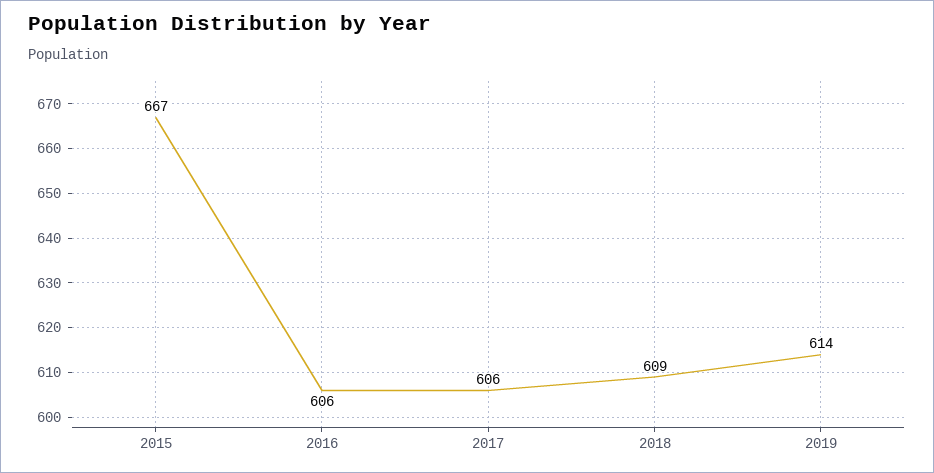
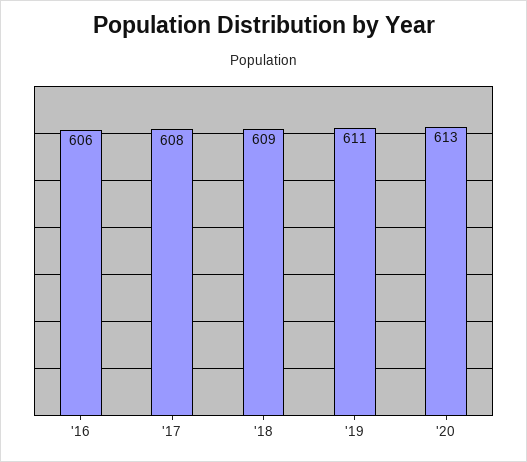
2015: 667 -> none
2017: 606 -> 608
2019: 614 -> 611
'20: none -> 613

